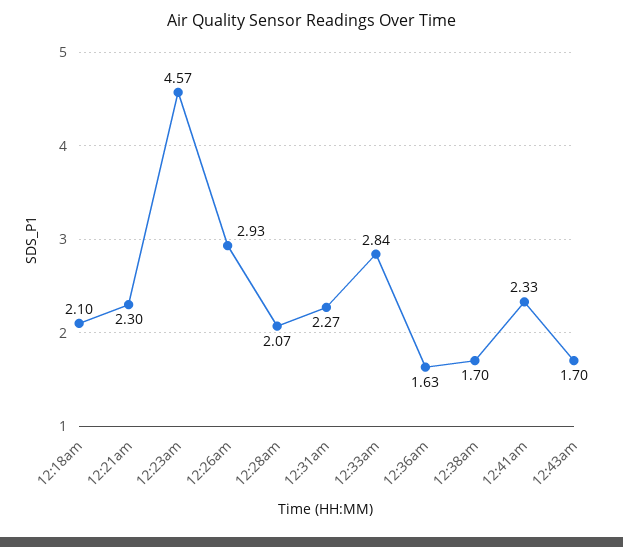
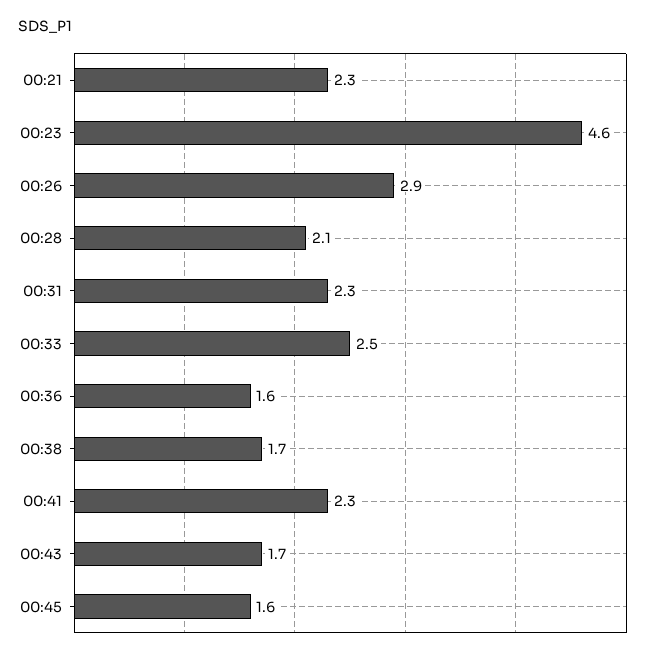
12:18am: 2.1 -> none
12:33am: 2.84 -> 2.5
00:45: none -> 1.6

